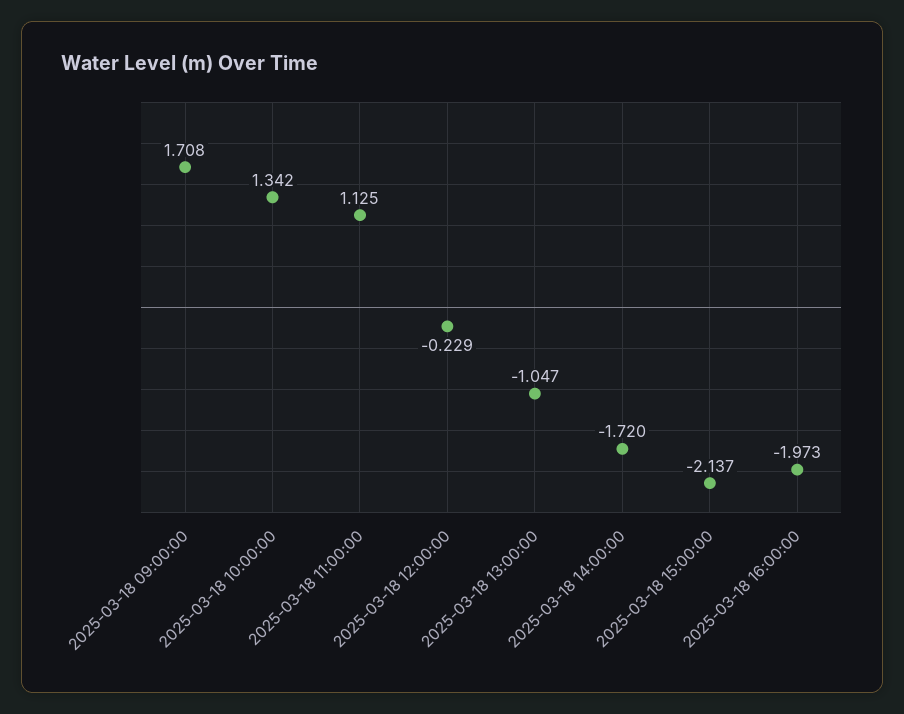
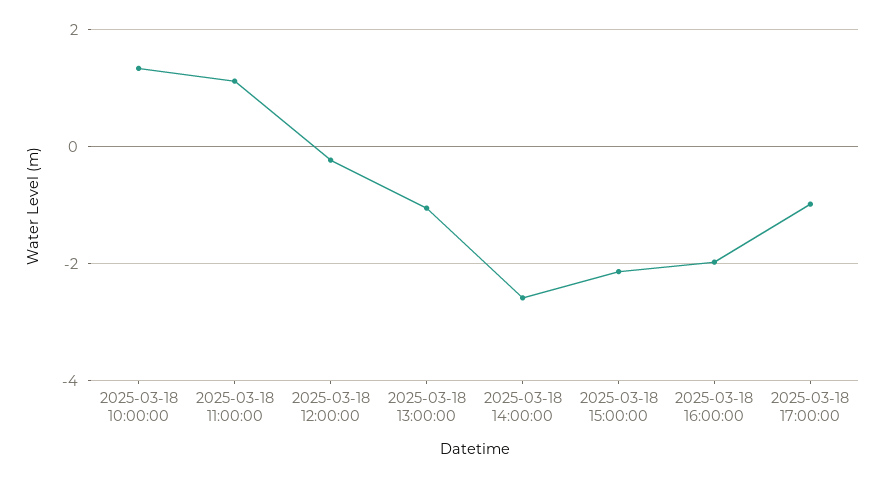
2025-03-18 09:00:00: 1.708 -> none
2025-03-18 14:00:00: -1.72 -> -2.6
2025-03-18 17:00:00: none -> -1

